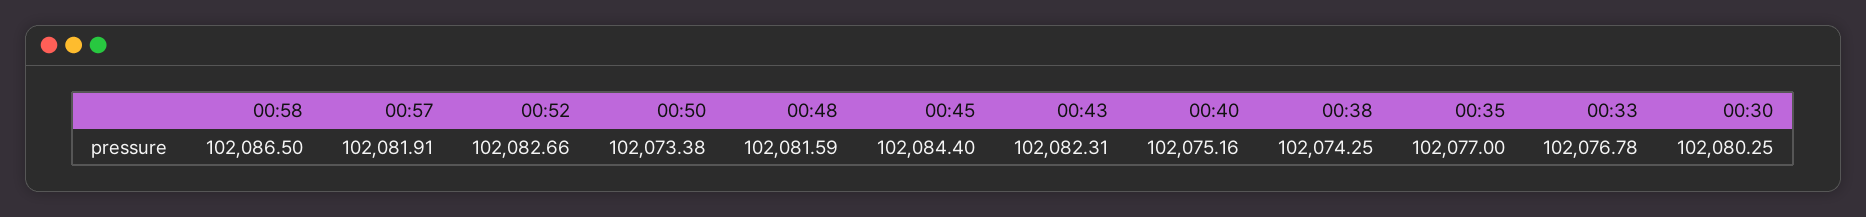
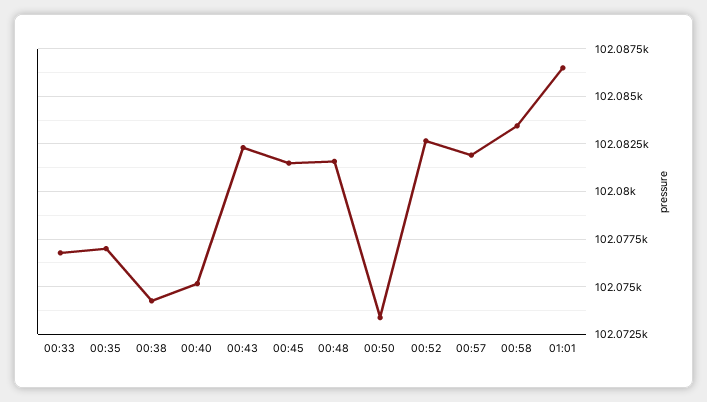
00:58: 102086.5 -> 102083.5
00:45: 102084.4 -> 102081.5
00:30: 102080.25 -> none
01:01: none -> 102086.5

